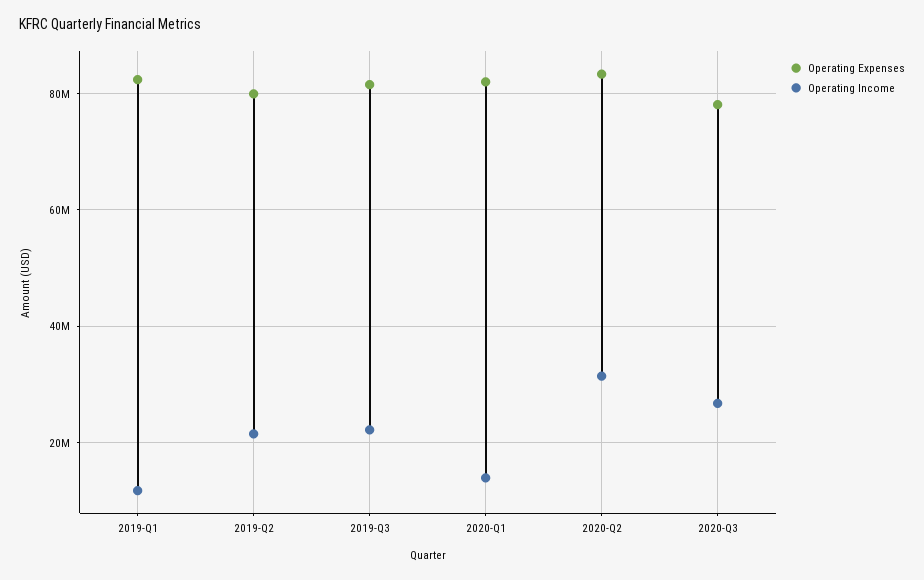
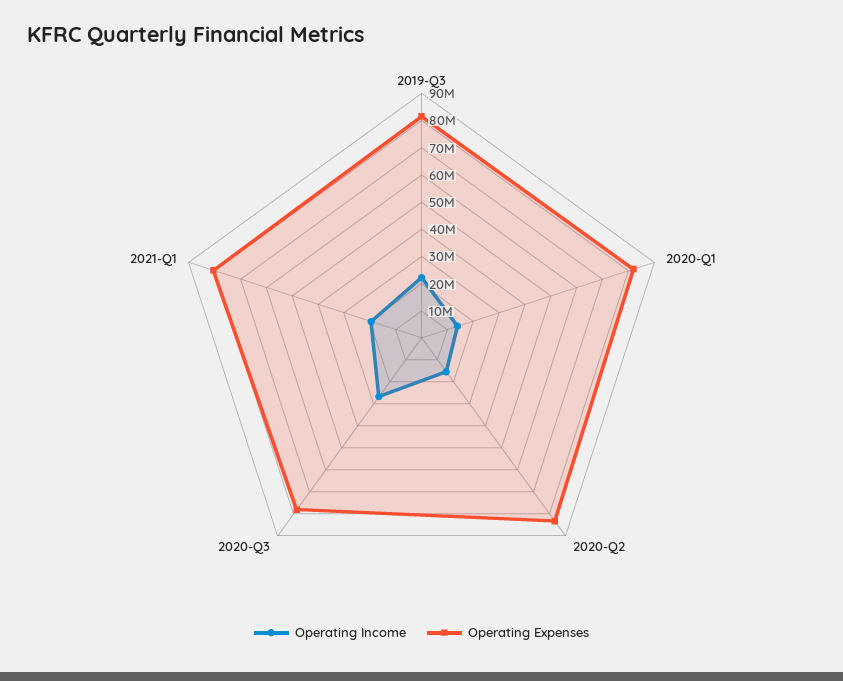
Operating Expenses, 2019-Q1: 82000000 -> none
Operating Income, 2019-Q1: 12000000 -> none
Operating Expenses, 2019-Q2: 80000000 -> none
Operating Income, 2019-Q2: 22000000 -> none
Operating Income, 2020-Q2: 32000000 -> 15000000
Operating Income, 2021-Q1: none -> 20000000
Operating Expenses, 2021-Q1: none -> 80000000

